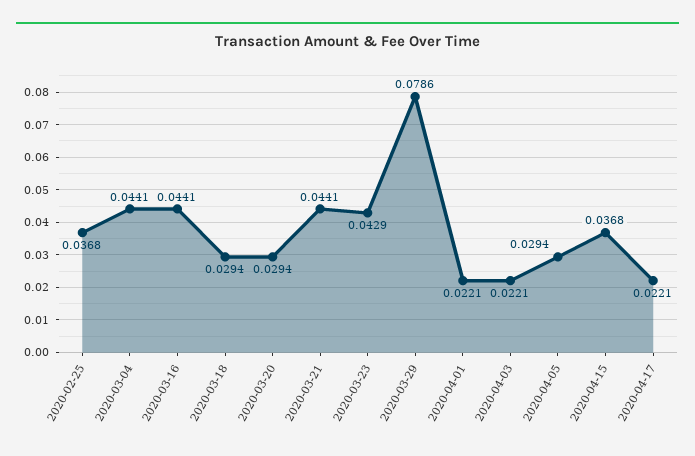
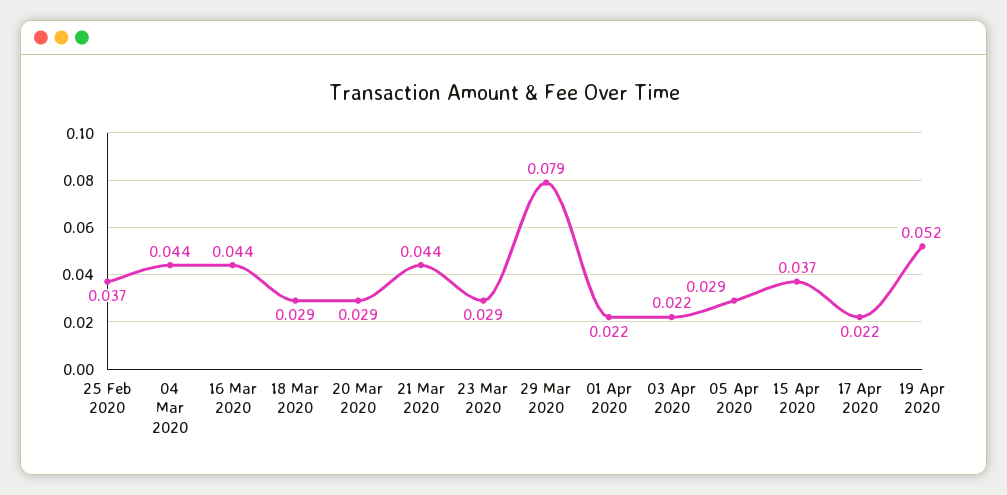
2020-03-23: 0.0429 -> 0.029
19 Apr 2020: none -> 0.052

